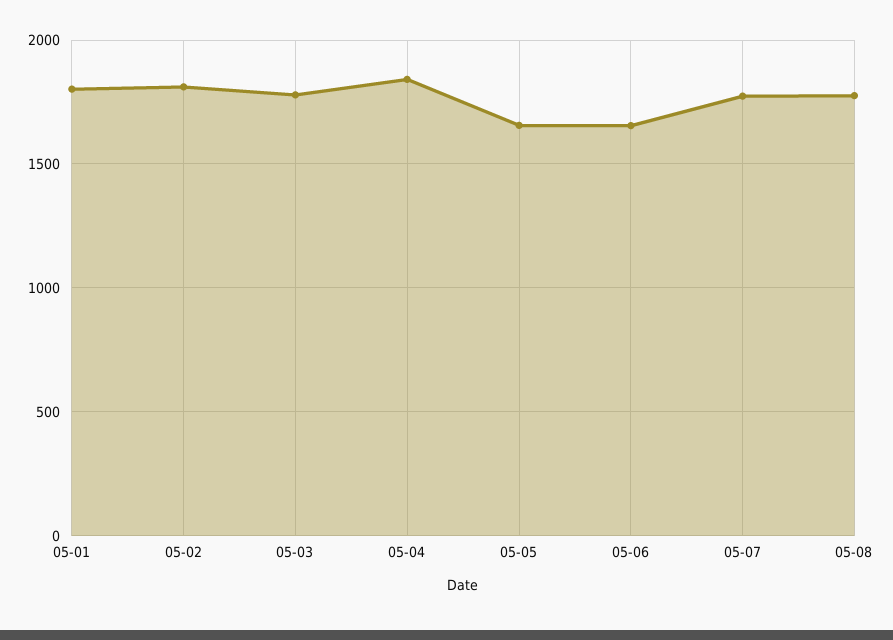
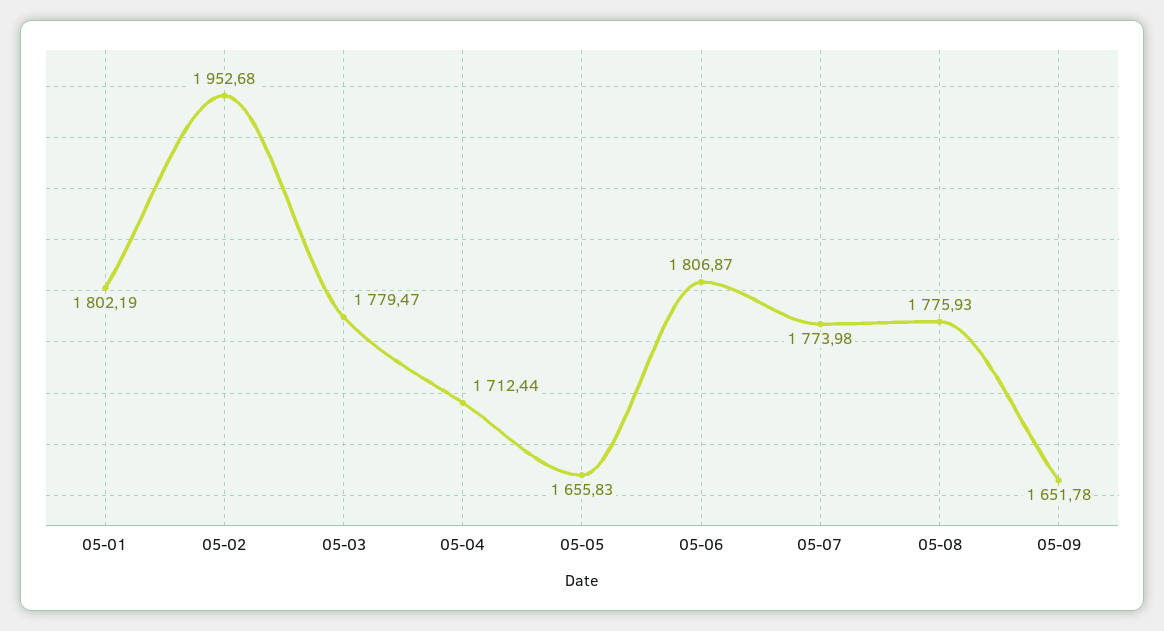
05-02: 1800 -> 1952.68
05-04: 1850 -> 1712.44
05-06: 1650 -> 1806.87
05-09: none -> 1651.78

